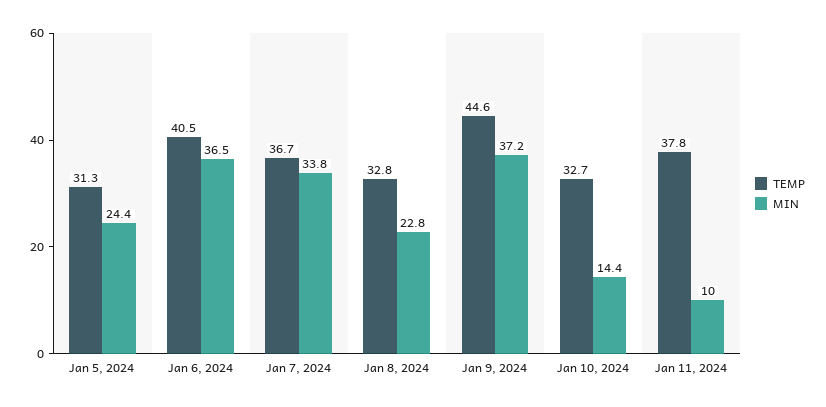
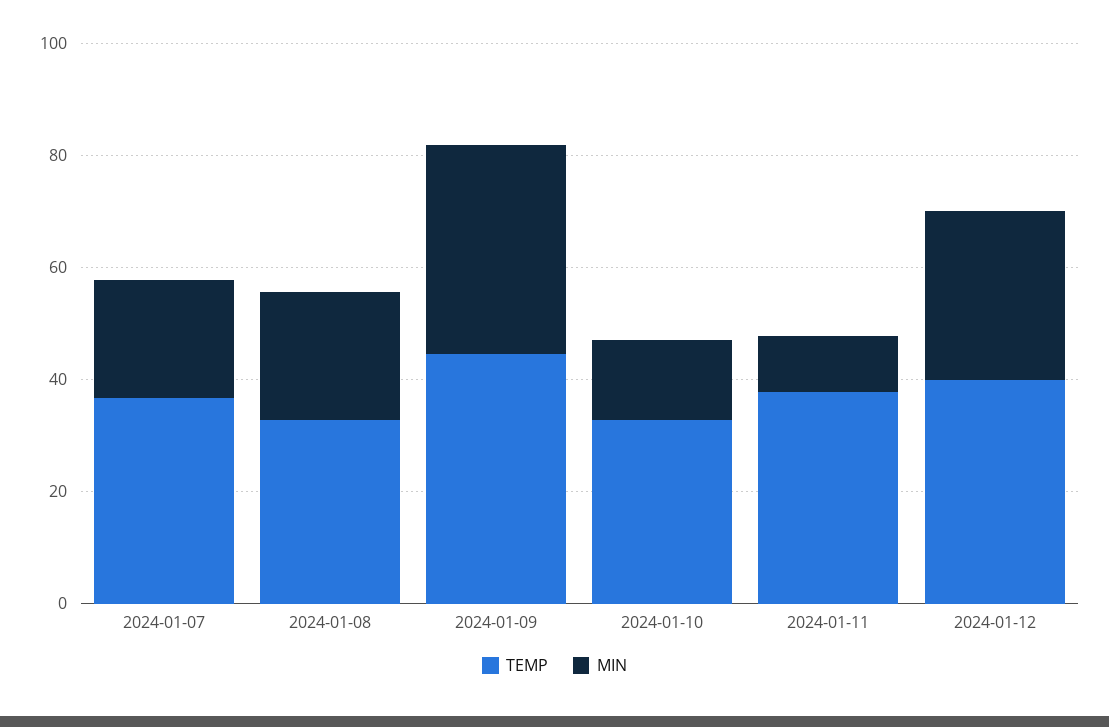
TEMP, Jan 5, 2024: 31.3 -> none
MIN, Jan 5, 2024: 24.4 -> none
TEMP, Jan 6, 2024: 40.5 -> none
MIN, Jan 6, 2024: 36.5 -> none
MIN, Jan 7, 2024: 33.8 -> 20
TEMP, 2024-01-12: none -> 40
MIN, 2024-01-12: none -> 30

